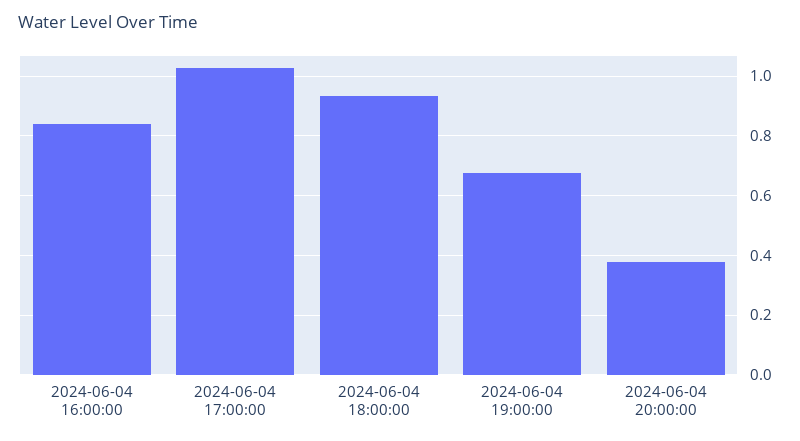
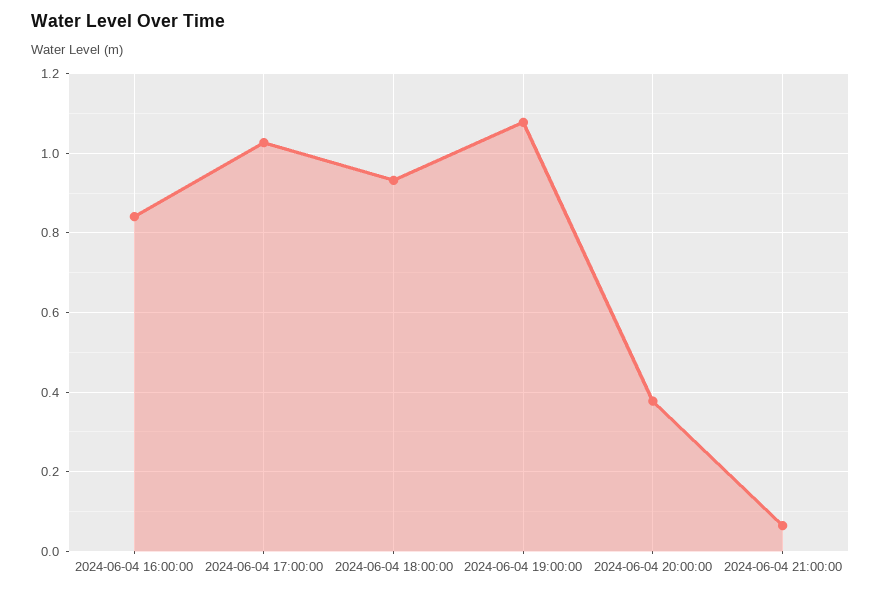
2024-06-04 19:00:00: 0.675 -> 1.08
2024-06-04 21:00:00: none -> 0.06

